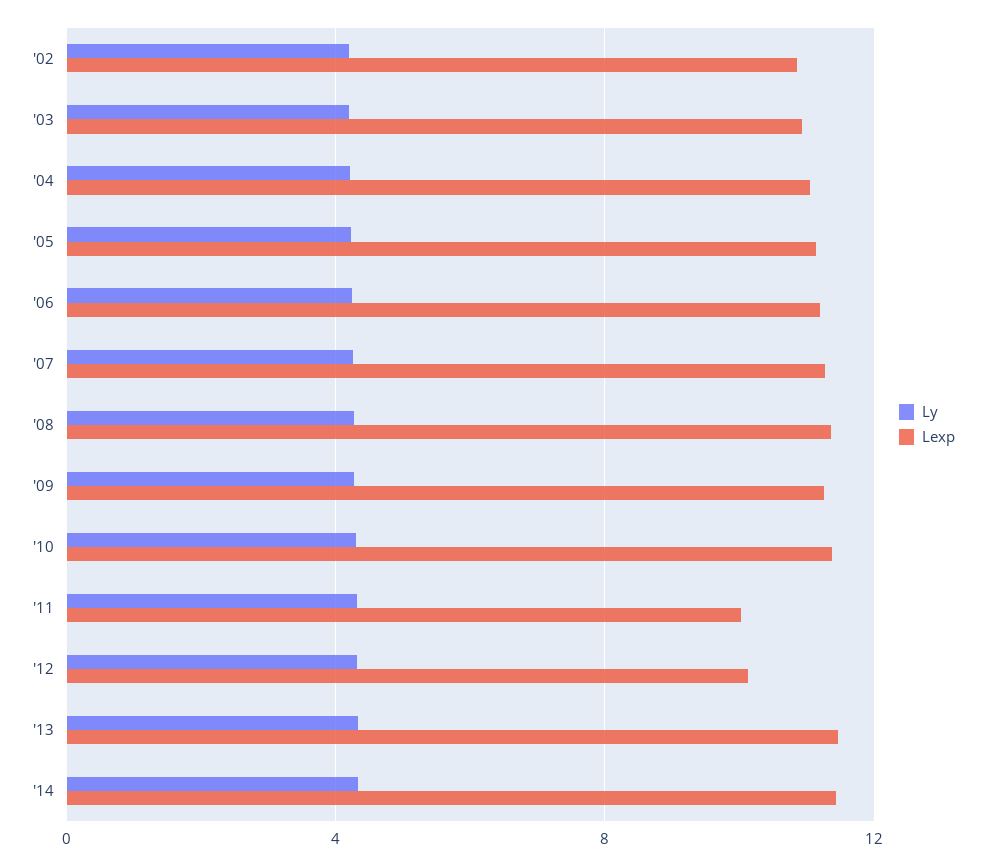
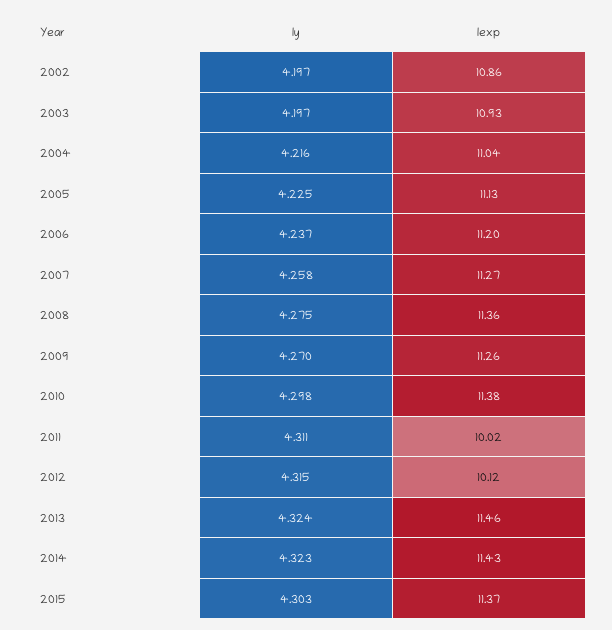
Ly, 2015: none -> 4.303
Lexp, 2015: none -> 11.37

